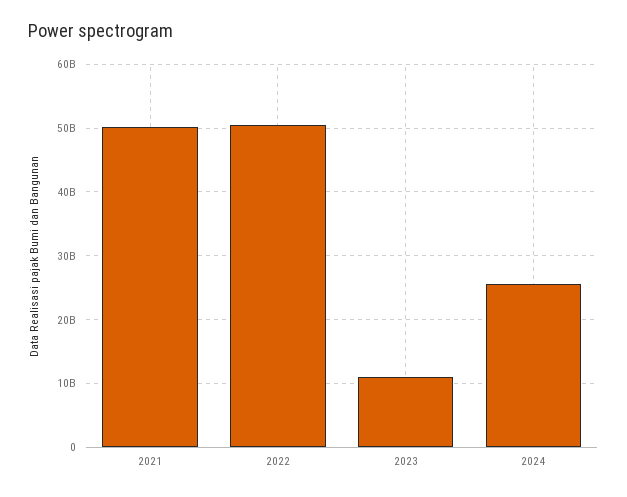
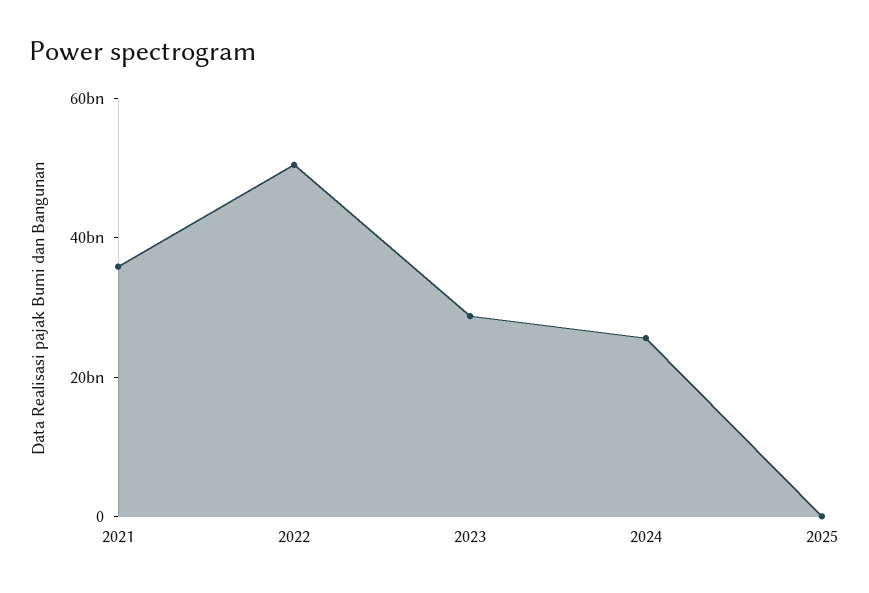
2021: 50000000000 -> 35000000000
2023: 11000000000 -> 30000000000
2025: none -> 0

